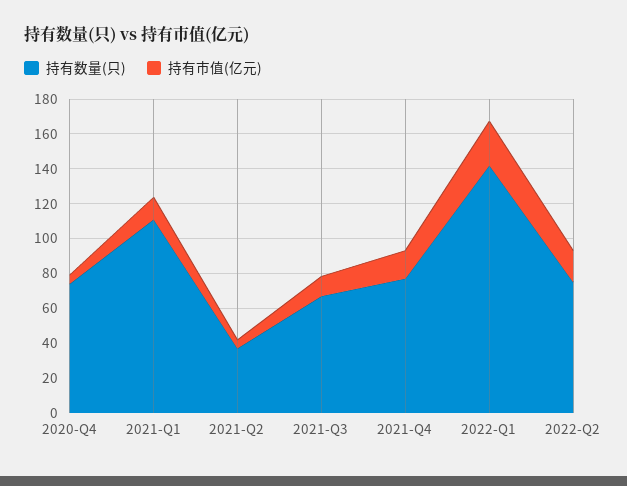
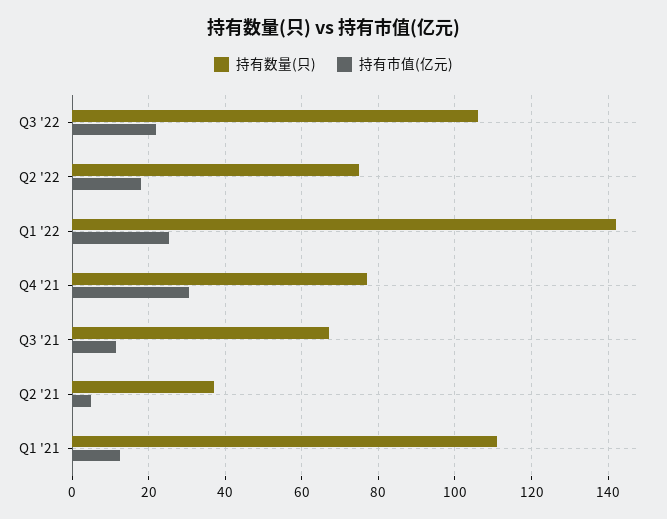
持有数量(只), 2020-Q4: 75 -> none
持有市值(亿元), 2020-Q4: 5 -> none
持有市值(亿元), 2021-Q4: 15 -> 30
持有数量(只), Q3 '22: none -> 106
持有市值(亿元), Q3 '22: none -> 22

